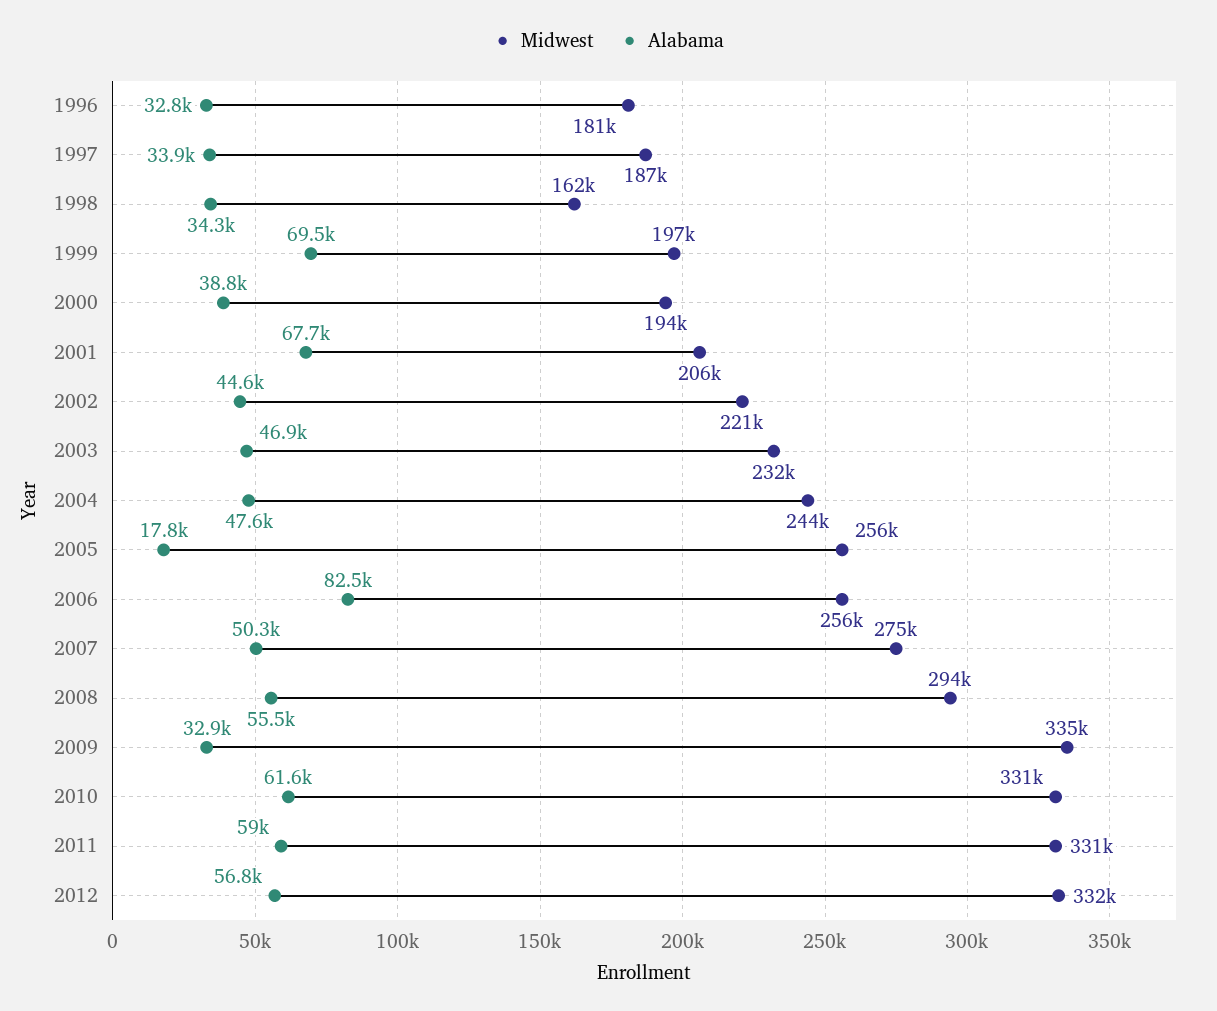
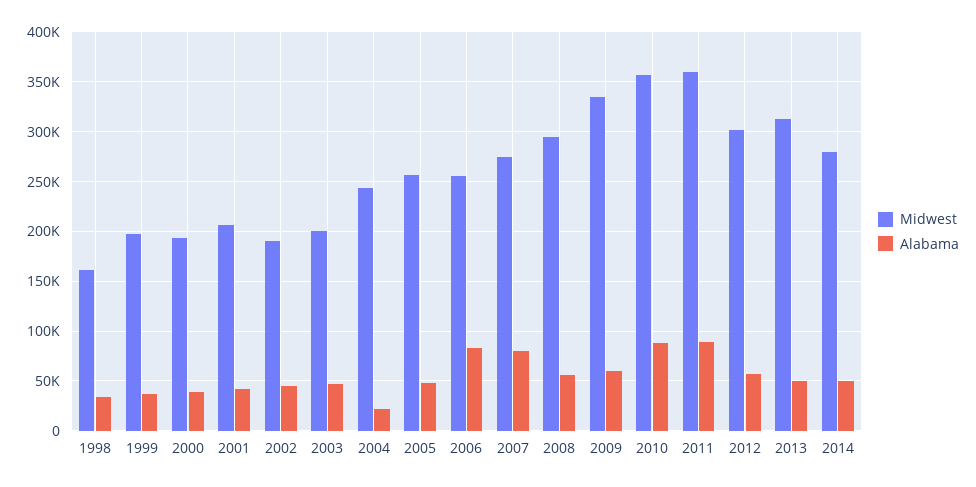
Midwest, 1996: 181000 -> none
Alabama, 1996: 32800 -> none
Midwest, 1997: 187000 -> none
Alabama, 1997: 33900 -> none
Alabama, 1999: 69500 -> 40000
Alabama, 2001: 67700 -> 40000
Midwest, 2002: 221000 -> 190000
Midwest, 2003: 232000 -> 200000
Alabama, 2004: 47600 -> 20000
Alabama, 2005: 17800 -> 50000
Alabama, 2007: 50300 -> 80000
Alabama, 2009: 32900 -> 60000
Midwest, 2010: 331000 -> 360000
Alabama, 2010: 61600 -> 90000
Midwest, 2011: 331000 -> 360000
Alabama, 2011: 59000 -> 90000
Midwest, 2012: 332000 -> 300000
Midwest, 2013: none -> 310000
Alabama, 2013: none -> 50000
Midwest, 2014: none -> 280000
Alabama, 2014: none -> 50000

